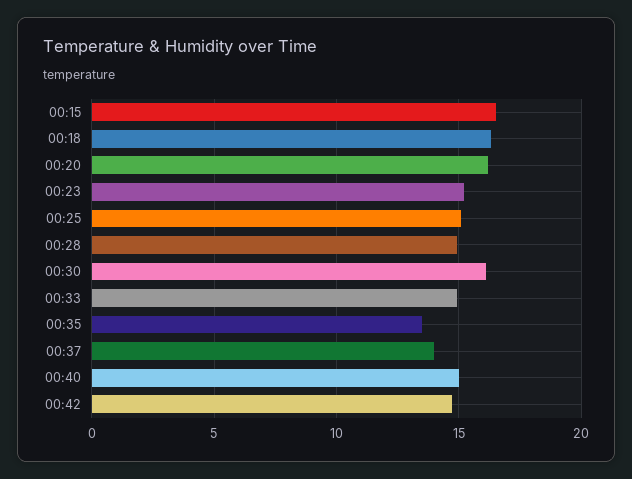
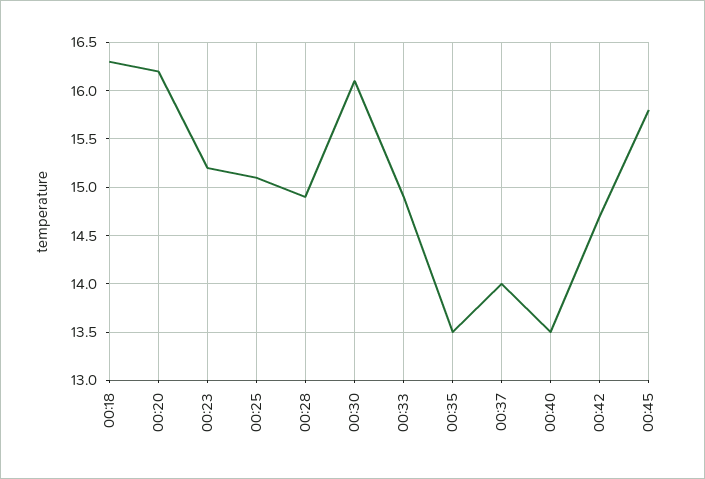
00:15: 16.5 -> none
00:40: 15 -> 13.5
00:45: none -> 15.8

